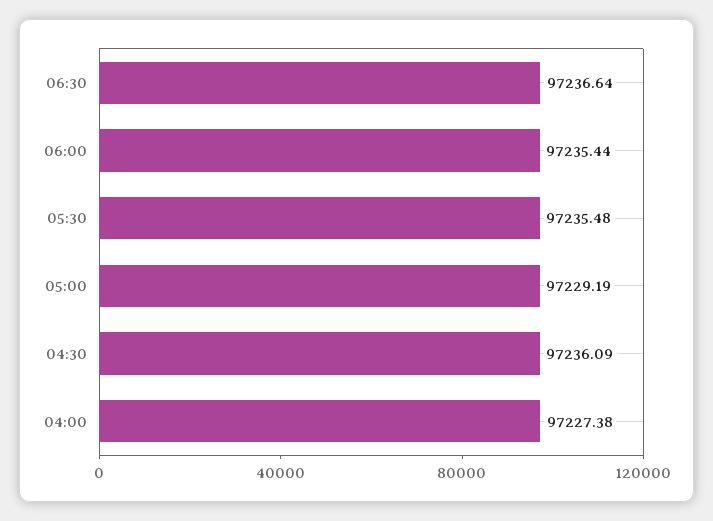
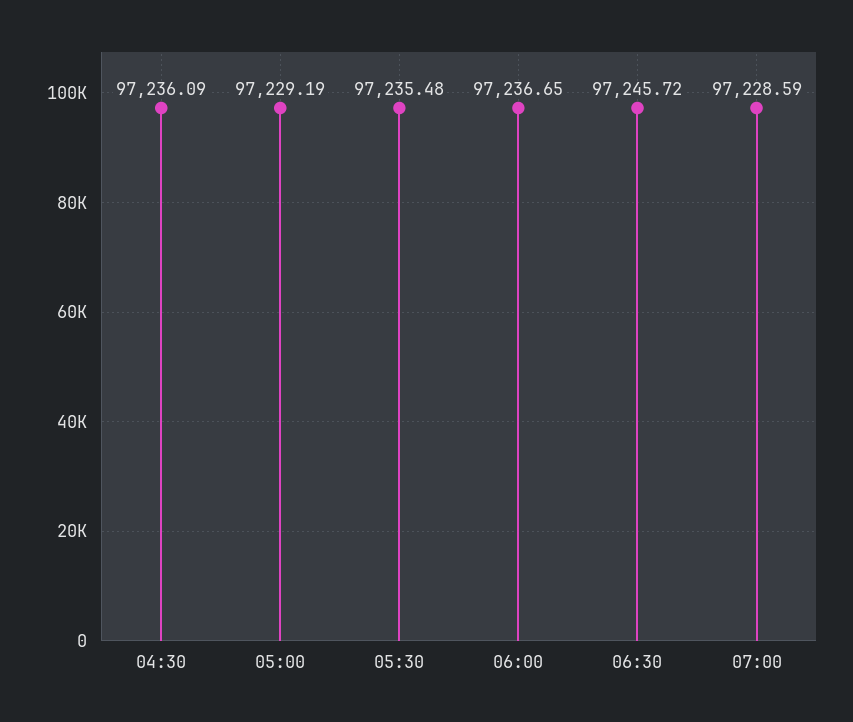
06:30: 97236.64 -> 97245.72
06:00: 97235.44 -> 97236.65
04:00: 97227.38 -> none
07:00: none -> 97228.59

